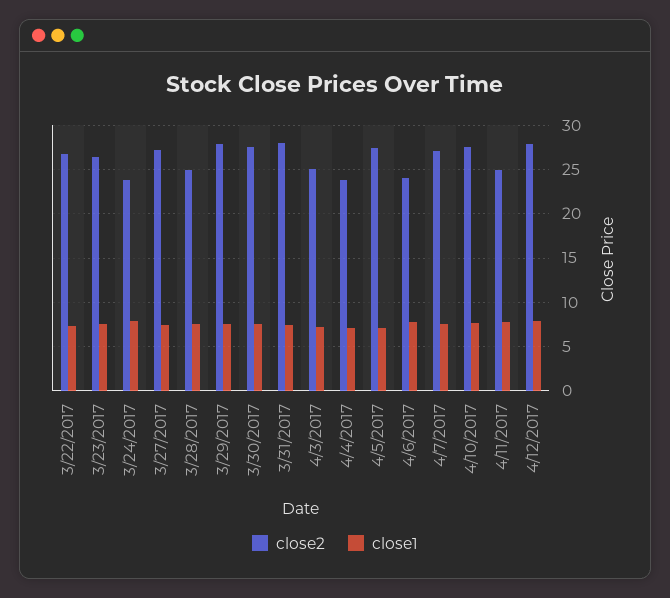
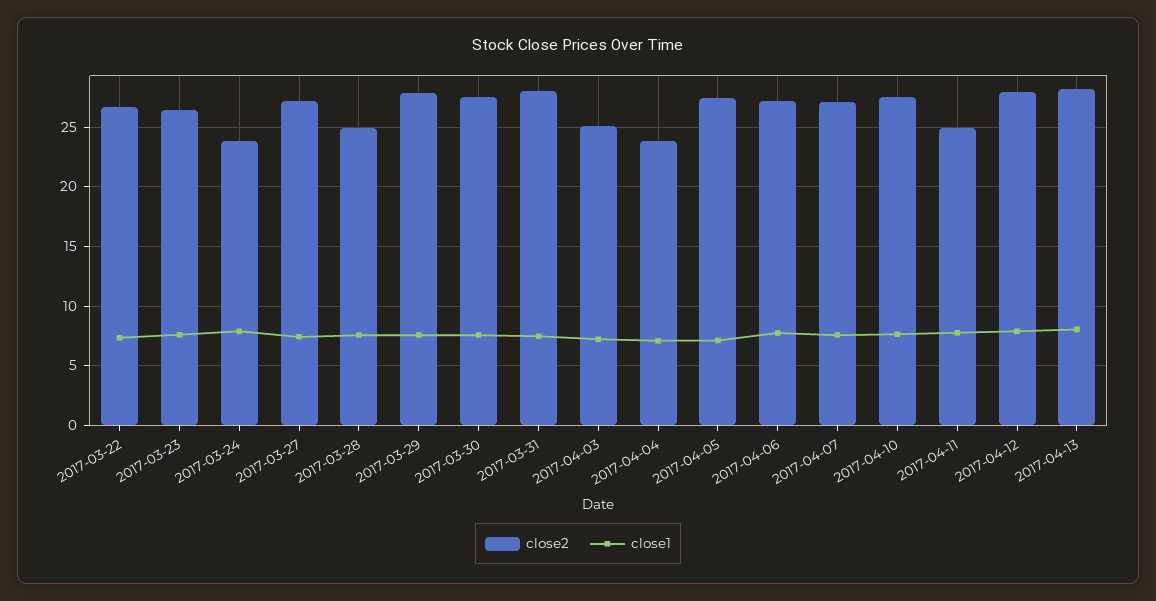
close2, 4/6/2017: 24 -> 27
close2, 2017-04-13: none -> 28
close1, 2017-04-13: none -> 8

